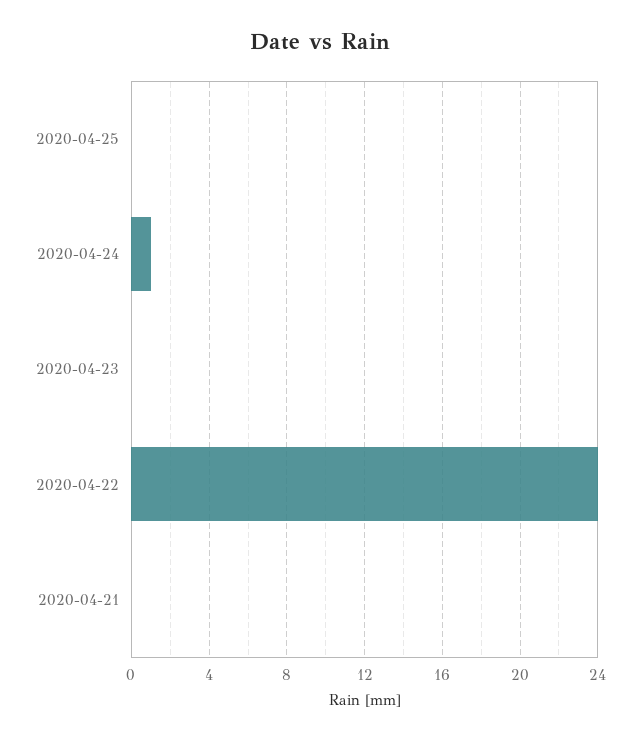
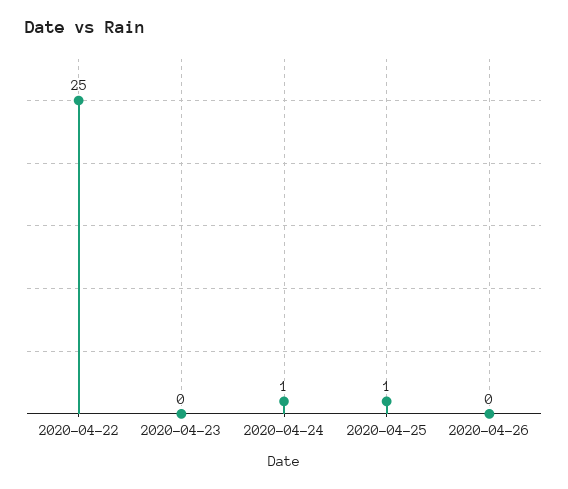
2020-04-25: 0 -> 1
2020-04-22: 24 -> 25
2020-04-21: 0 -> none
2020-04-26: none -> 0

